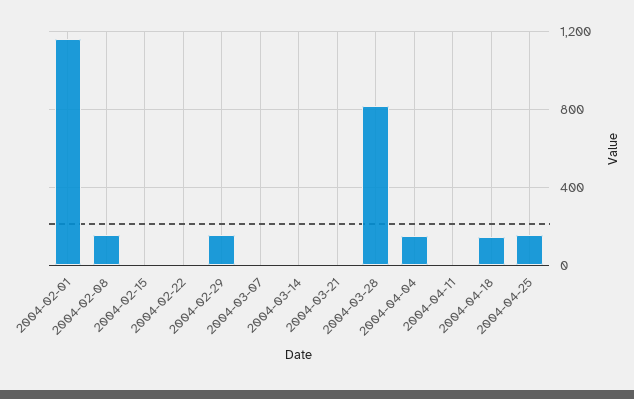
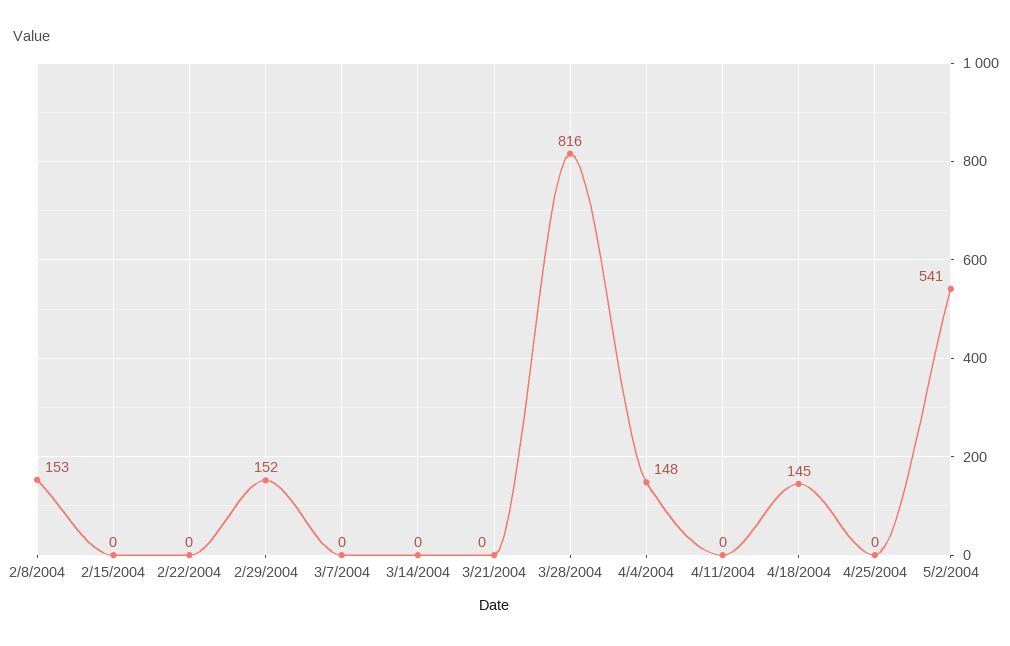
2004-02-01: 1150 -> none
2004-04-25: 150 -> 0
5/2/2004: none -> 541

